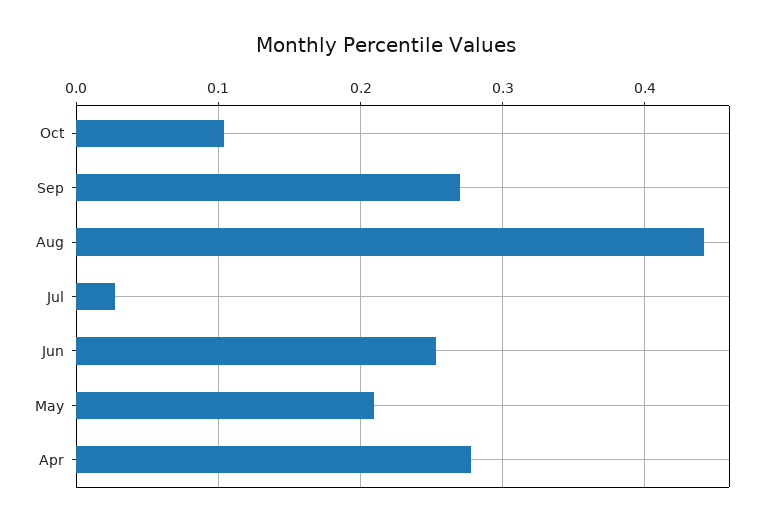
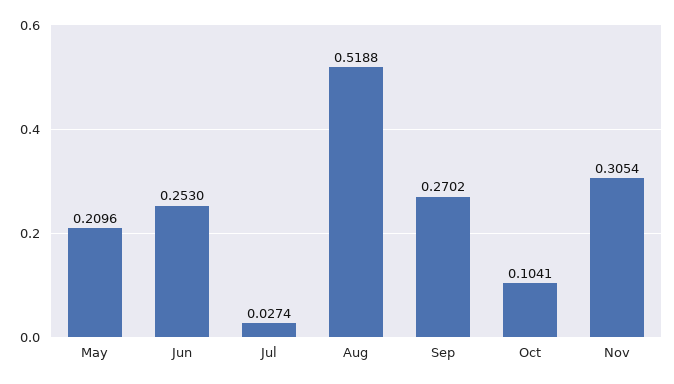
Aug: 0.44 -> 0.5188
Apr: 0.28 -> none
Nov: none -> 0.3054

